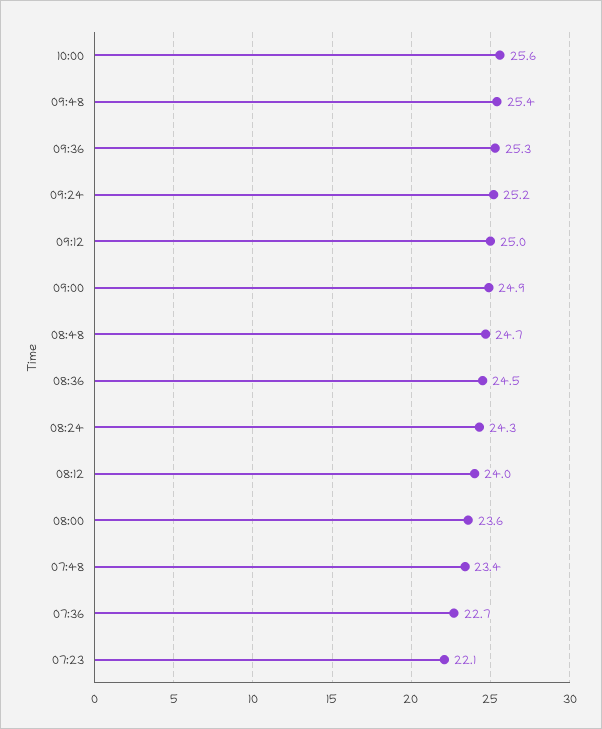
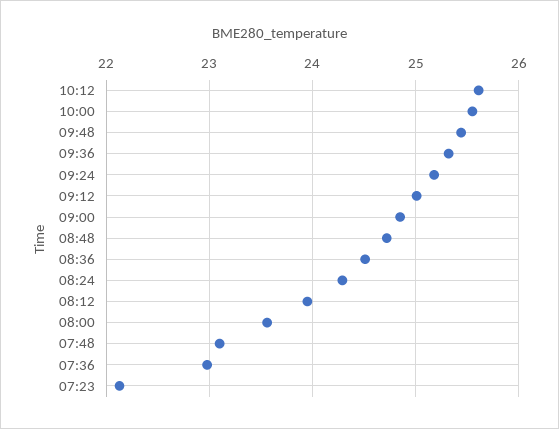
07:48: 23.4 -> 23.1
07:36: 22.7 -> 23
10:12: none -> 25.6

